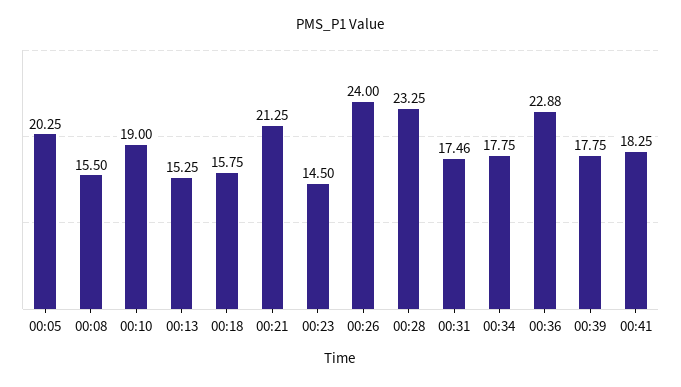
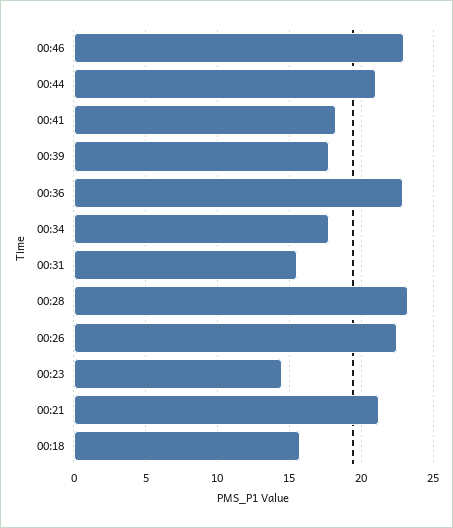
00:05: 20.25 -> none
00:08: 15.5 -> none
00:10: 19 -> none
00:13: 15.25 -> none
00:26: 24 -> 22.5
00:31: 17.46 -> 15.5
00:46: none -> 23
00:44: none -> 21

